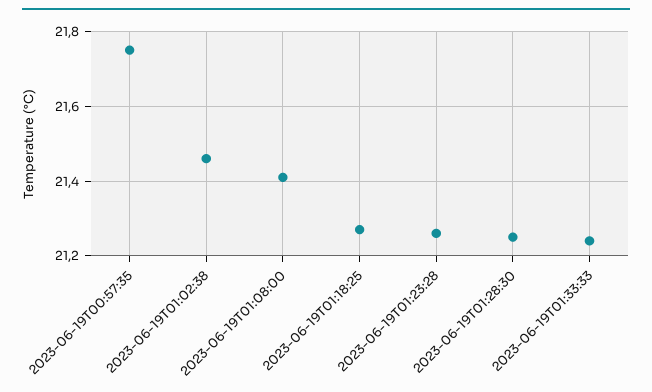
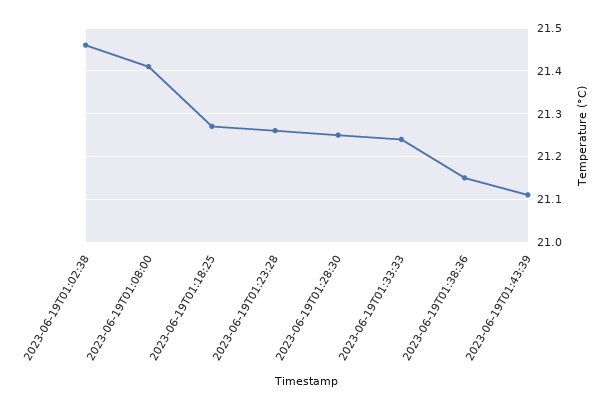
2023-06-19T00:57:35: 21.75 -> none
2023-06-19T01:38:36: none -> 21.15
2023-06-19T01:43:39: none -> 21.1

